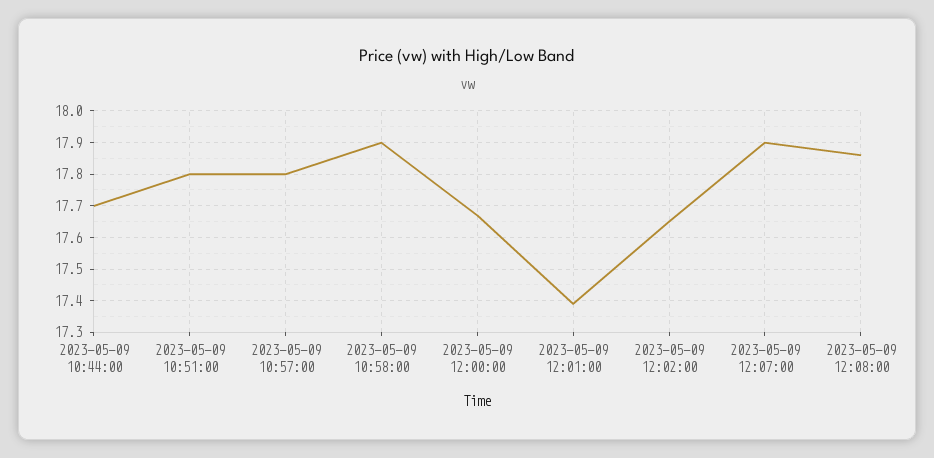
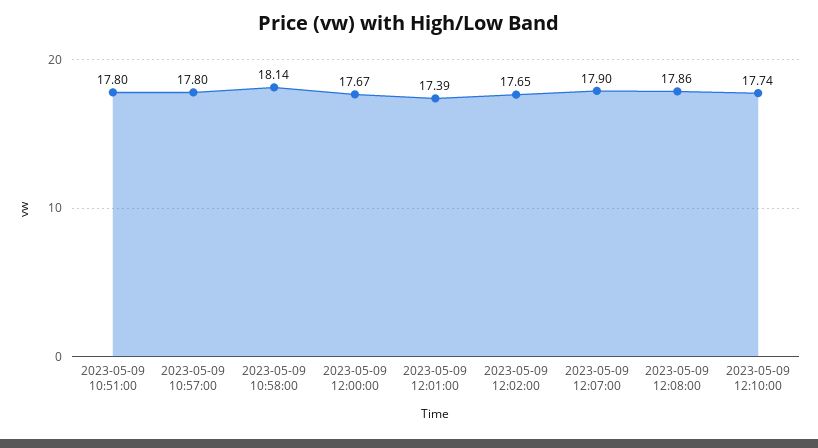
2023-05-09 10:44:00: 17.7 -> none
2023-05-09 10:58:00: 17.9 -> 18.14
2023-05-09 12:10:00: none -> 17.74

